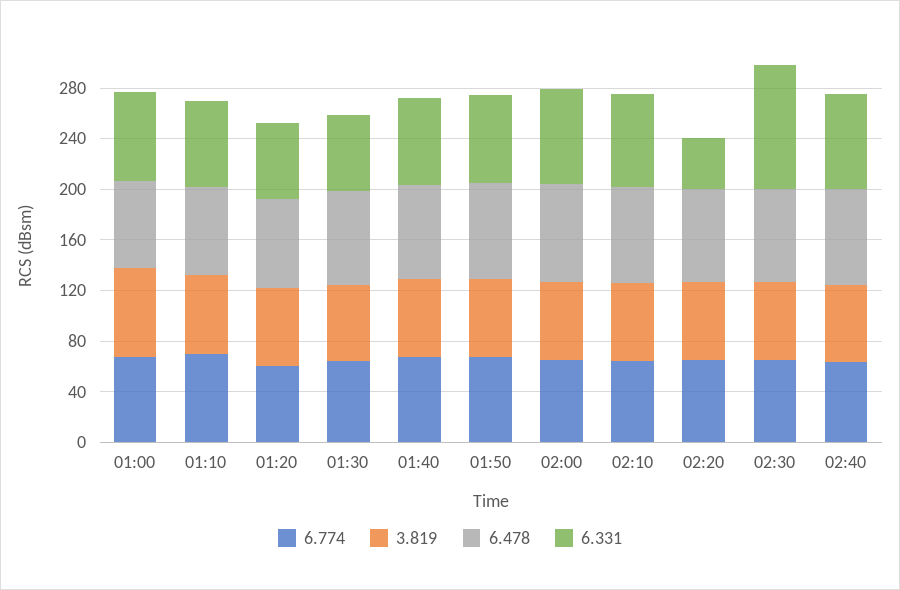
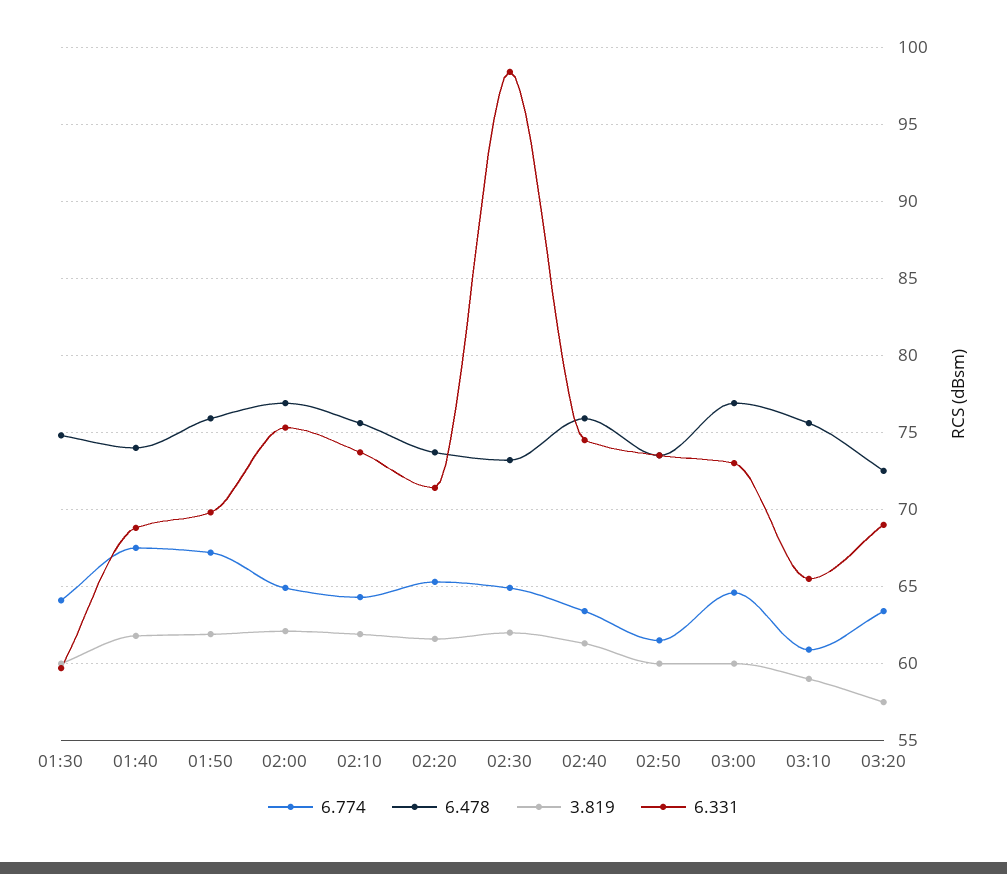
6.774, 01:00: 70 -> none
3.819, 01:00: 70 -> none
6.478, 01:00: 70 -> none
6.331, 01:00: 70 -> none
6.774, 01:10: 70 -> none
3.819, 01:10: 60 -> none
6.478, 01:10: 70 -> none
6.331, 01:10: 70 -> none
6.774, 01:20: 60 -> none
3.819, 01:20: 60 -> none
6.478, 01:20: 70 -> none
6.331, 01:20: 60 -> none
6.331, 02:20: 40 -> 71.5
6.774, 02:50: none -> 61.5
6.478, 02:50: none -> 73.5
3.819, 02:50: none -> 60
6.331, 02:50: none -> 73.5
6.774, 03:00: none -> 64.5
6.478, 03:00: none -> 77
3.819, 03:00: none -> 60
6.331, 03:00: none -> 73
6.774, 03:10: none -> 61
6.478, 03:10: none -> 75.5
3.819, 03:10: none -> 59
6.331, 03:10: none -> 65.5
6.774, 03:20: none -> 63.5
6.478, 03:20: none -> 72.5
3.819, 03:20: none -> 57.5
6.331, 03:20: none -> 69

